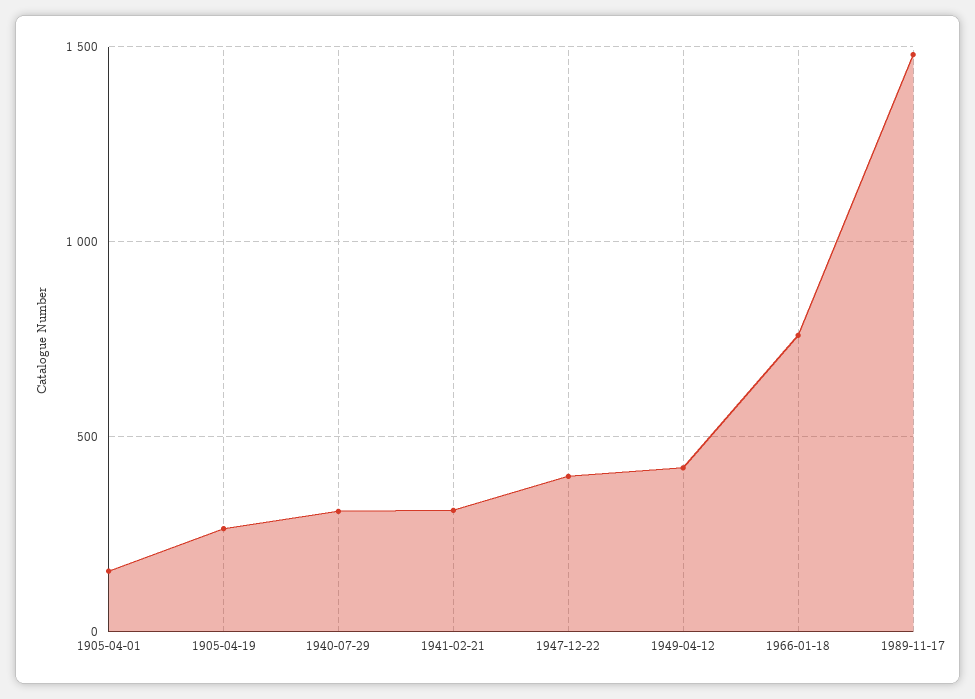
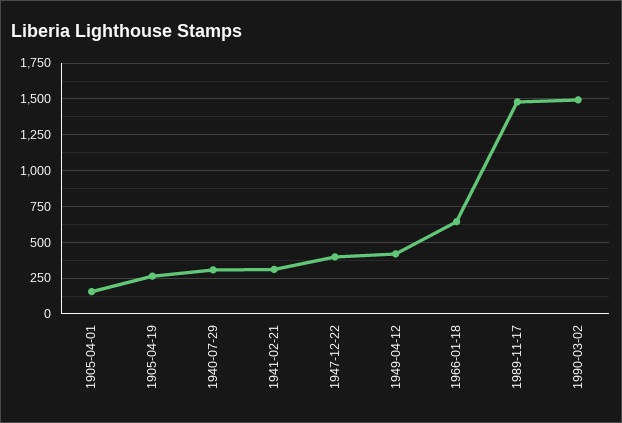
1966-01-18: 750 -> 650
1990-03-02: none -> 1500

